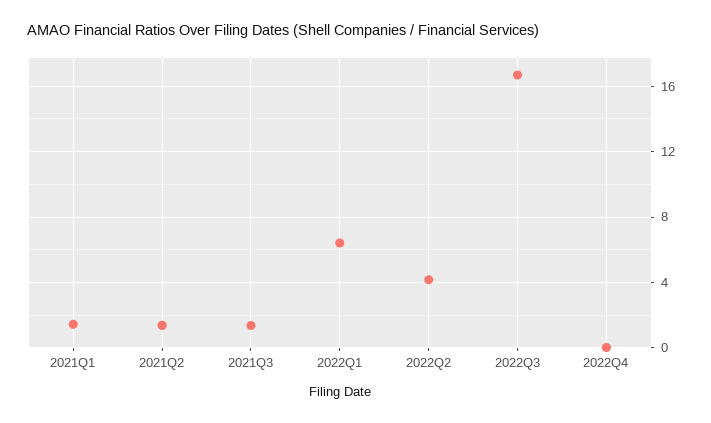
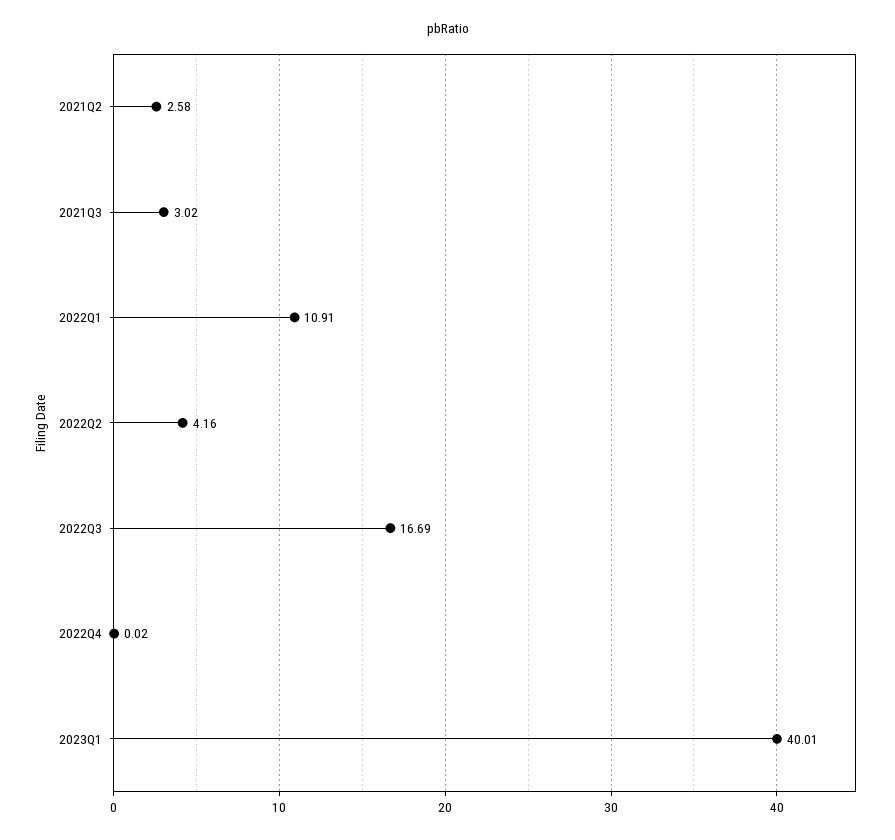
2021Q1: 1.5 -> none
2021Q2: 1.5 -> 2.58
2021Q3: 1.5 -> 3.02
2022Q1: 6.5 -> 10.91
2023Q1: none -> 40.01

